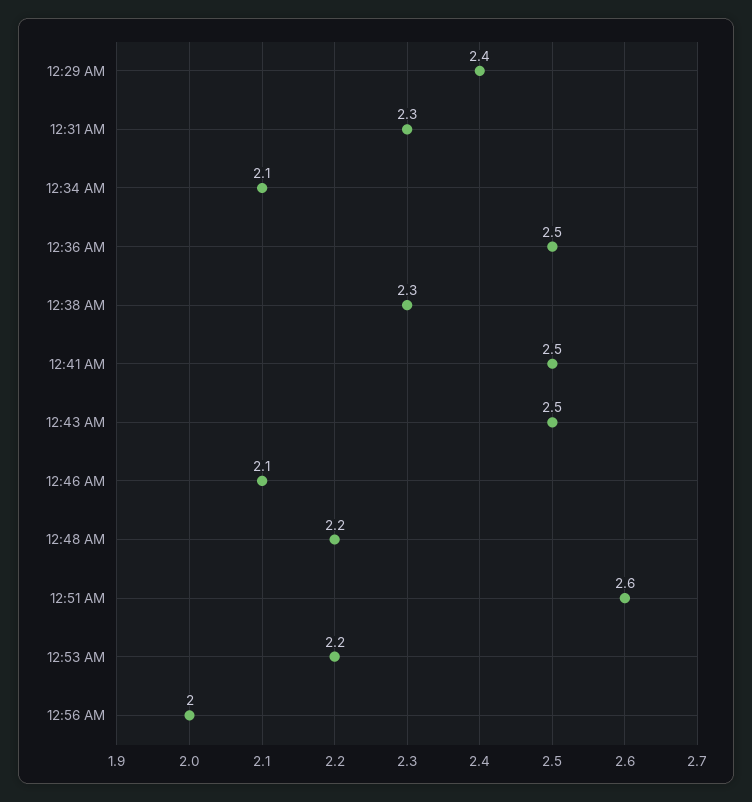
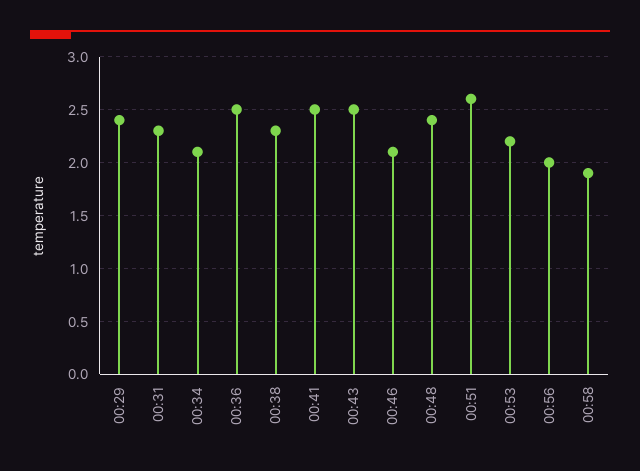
12:48 AM: 2.2 -> 2.4
00:58: none -> 1.9

